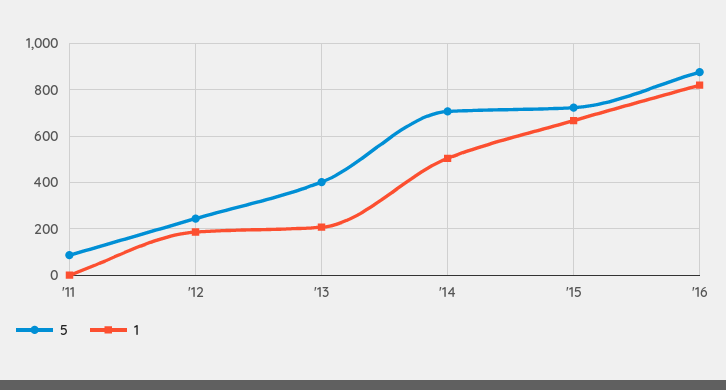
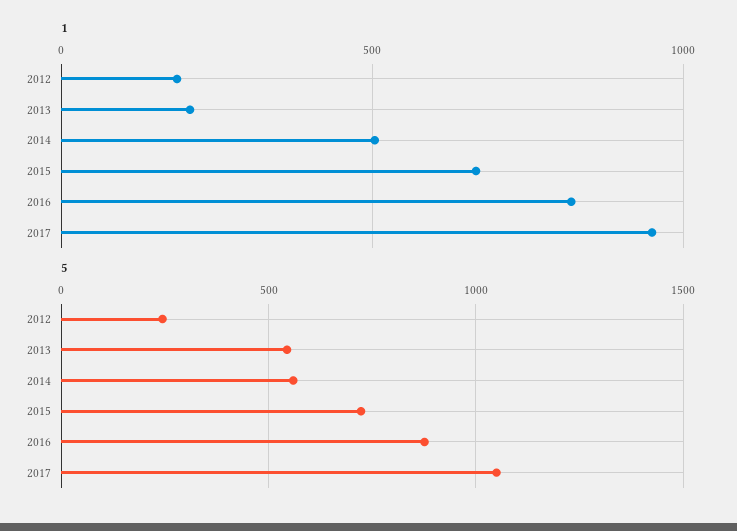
5, '11: 100 -> none
1, '11: 0 -> none
5, '13: 400 -> 550
5, '14: 700 -> 550
1, 2017: none -> 950
5, 2017: none -> 1050

